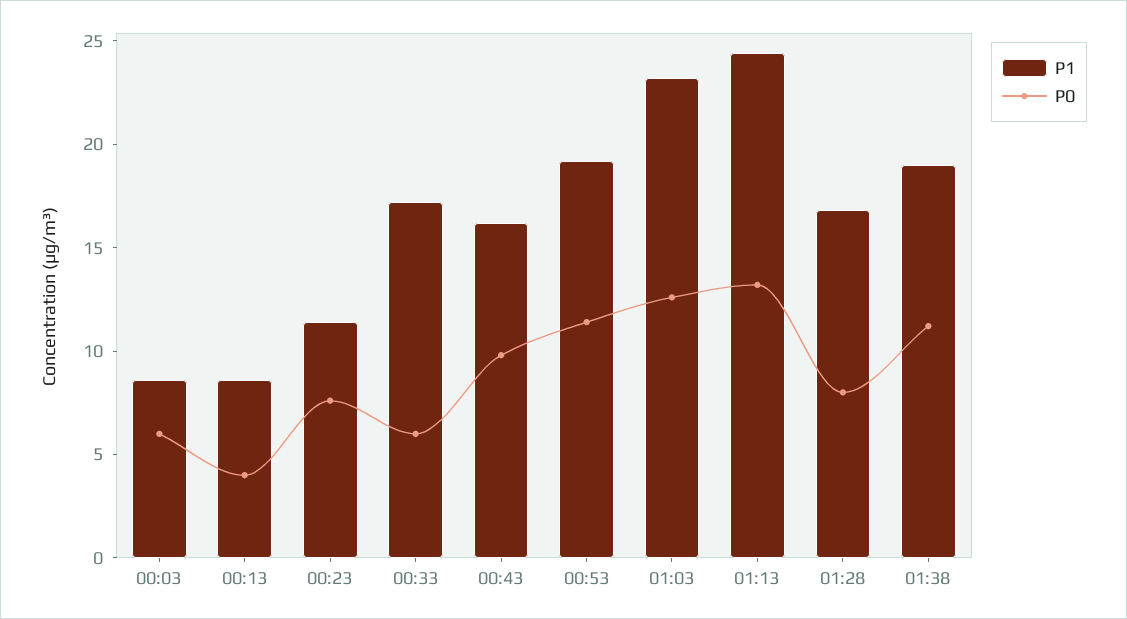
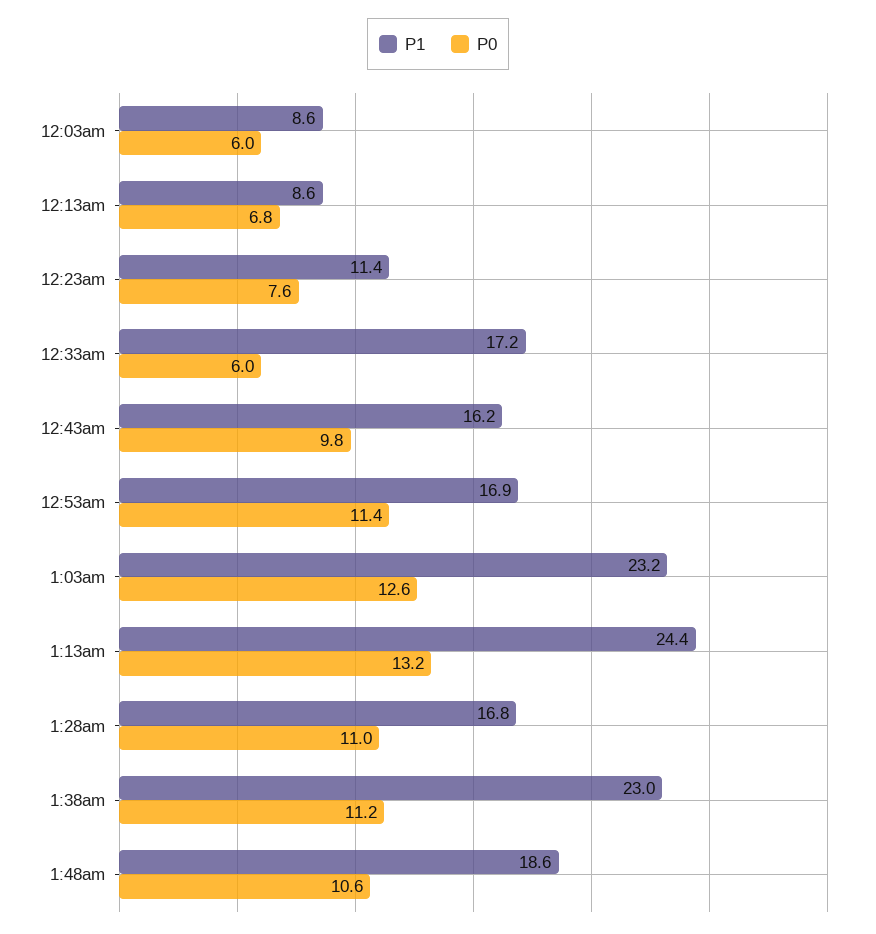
P0, 00:13: 4 -> 6.8
P1, 00:53: 19 -> 16.9
P0, 01:28: 8 -> 11
P1, 01:38: 19 -> 23
P1, 1:48am: none -> 18.6
P0, 1:48am: none -> 10.6

